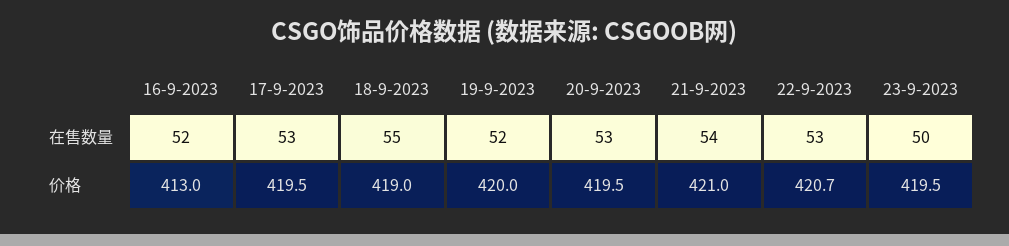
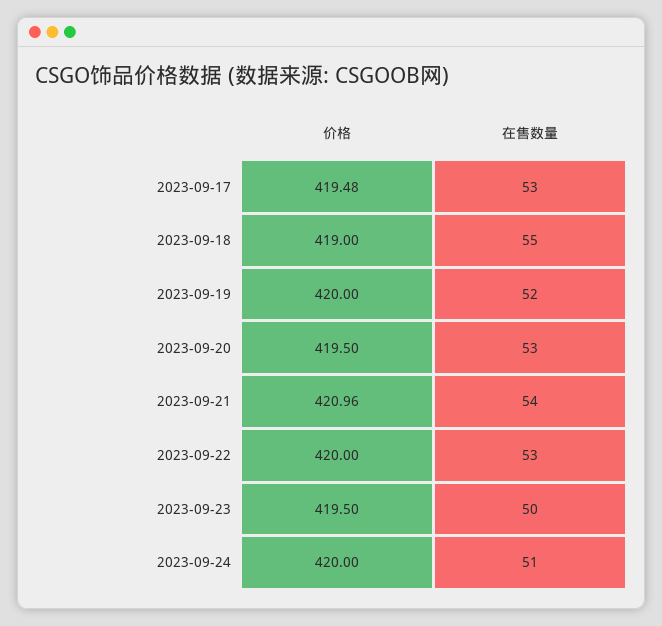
16-9-2023, 在售数量: 52 -> none
16-9-2023, 价格: 413 -> none
22-9-2023, 价格: 420.7 -> 420
2023-09-24, 价格: none -> 420
2023-09-24, 在售数量: none -> 51

